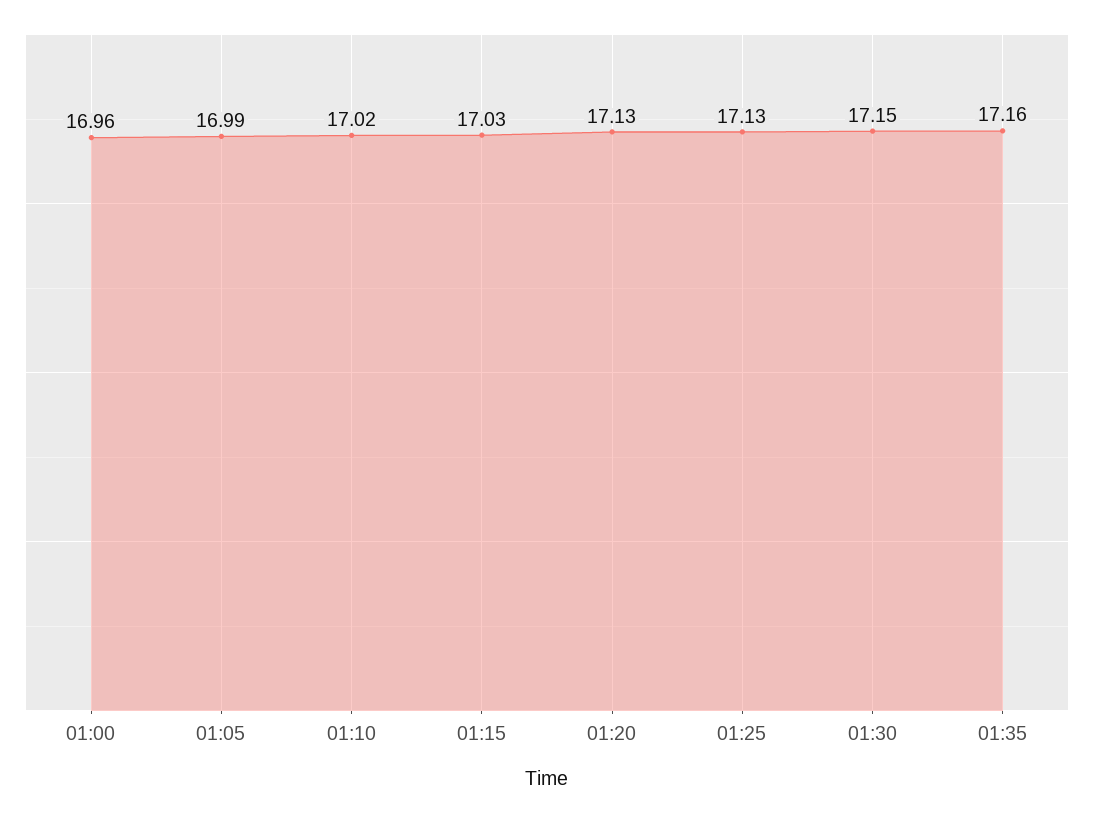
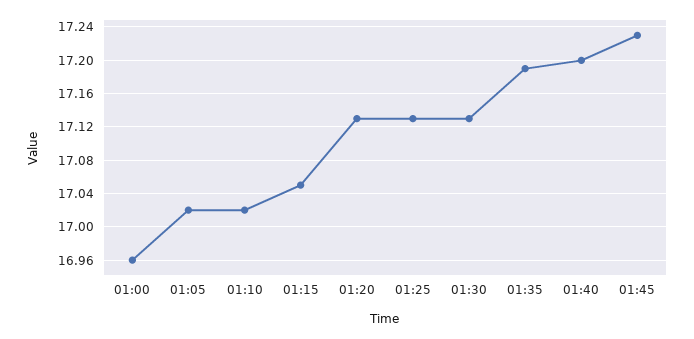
01:05: 16.99 -> 17.02
01:15: 17.03 -> 17.05
01:30: 17.15 -> 17.13
01:35: 17.16 -> 17.19
01:40: none -> 17.2
01:45: none -> 17.23

